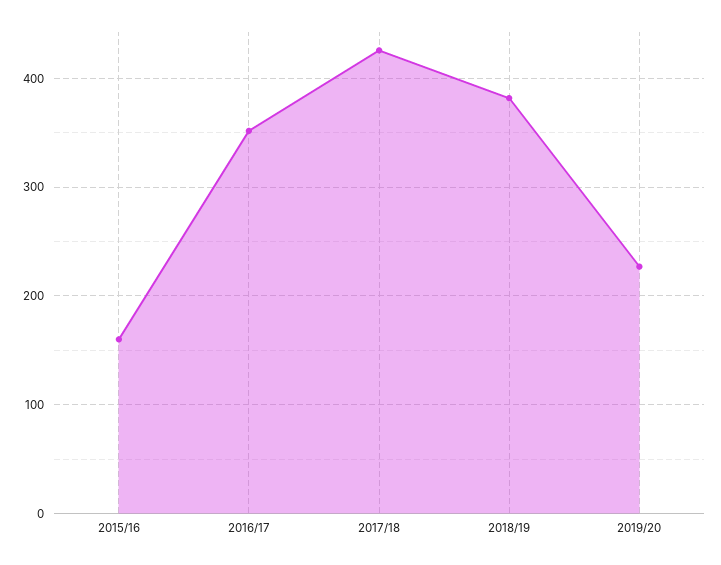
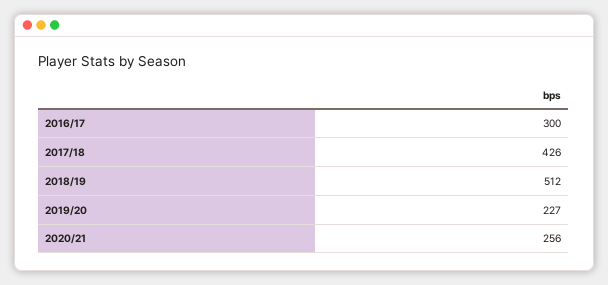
2015/16: 160 -> none
2016/17: 350 -> 300
2018/19: 380 -> 512
2020/21: none -> 256

